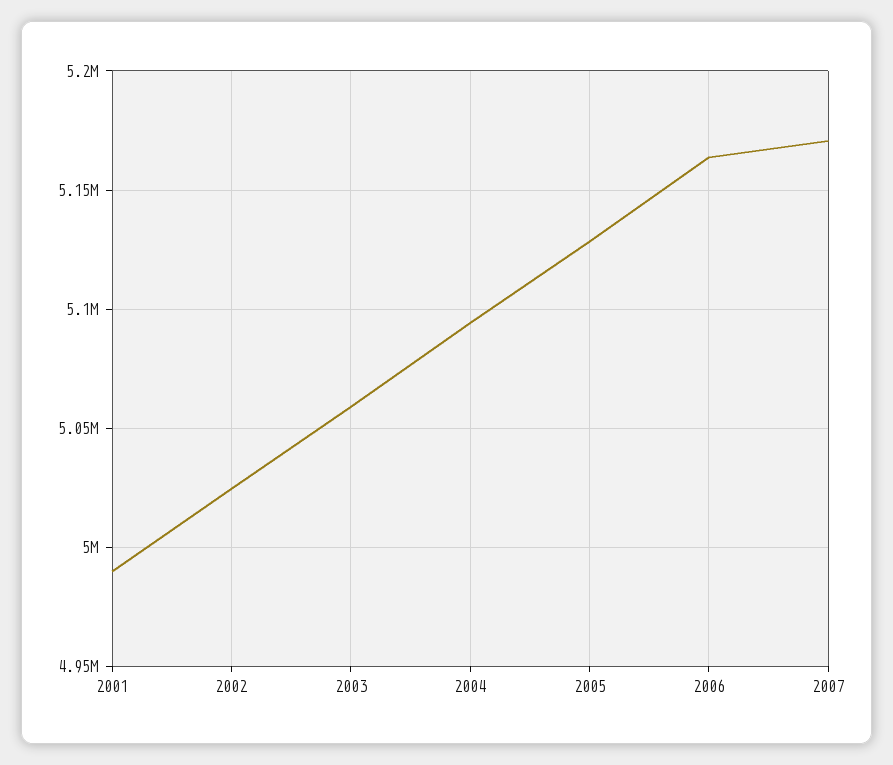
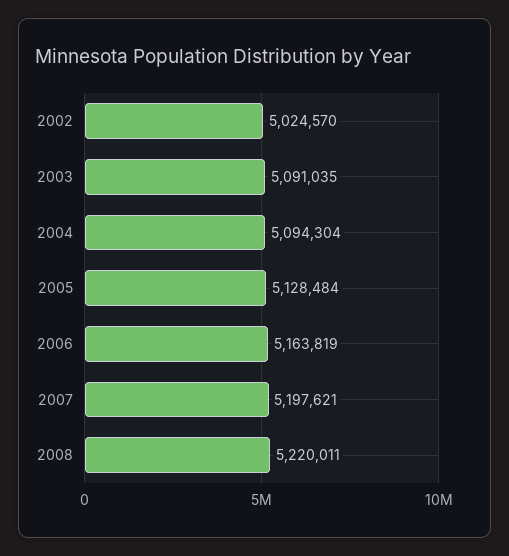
2001: 4990000 -> none
2003: 5060000 -> 5091035
2007: 5170000 -> 5197621
2008: none -> 5220011

